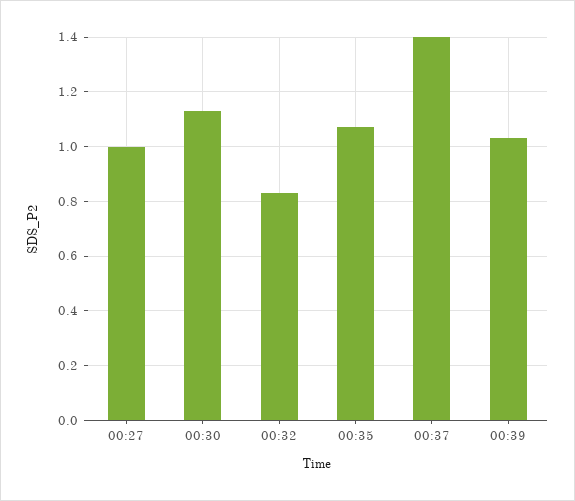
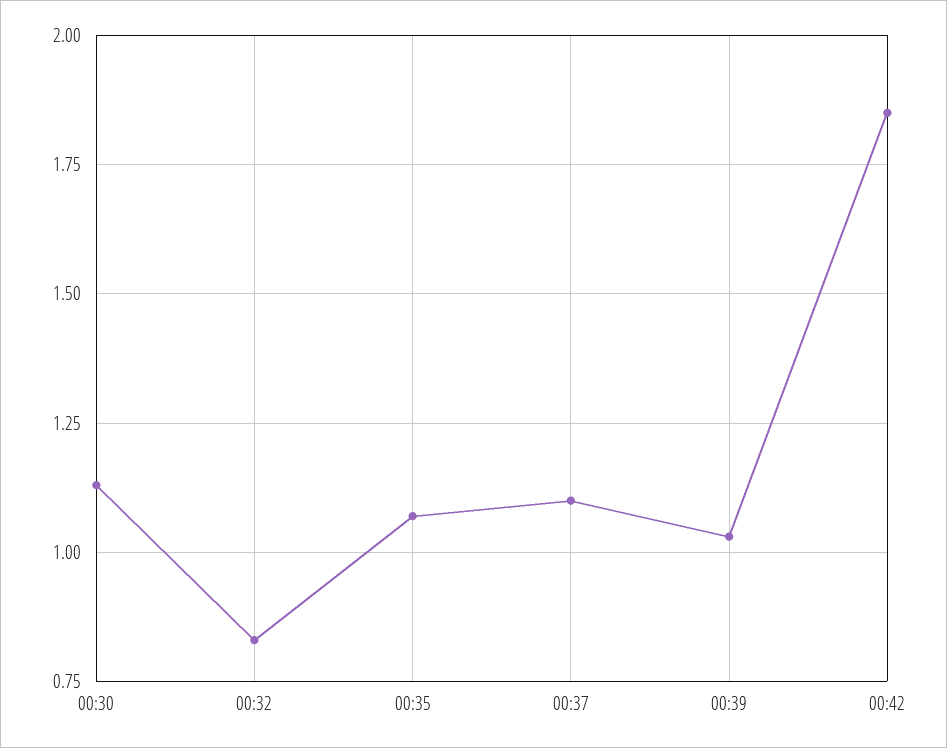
00:27: 1 -> none
00:37: 1.4 -> 1.1
00:42: none -> 1.85

